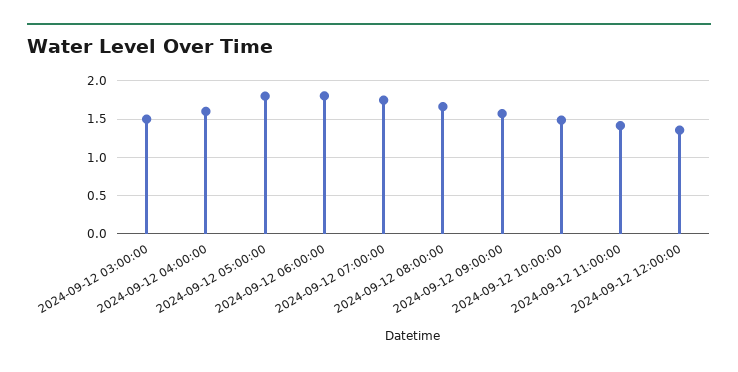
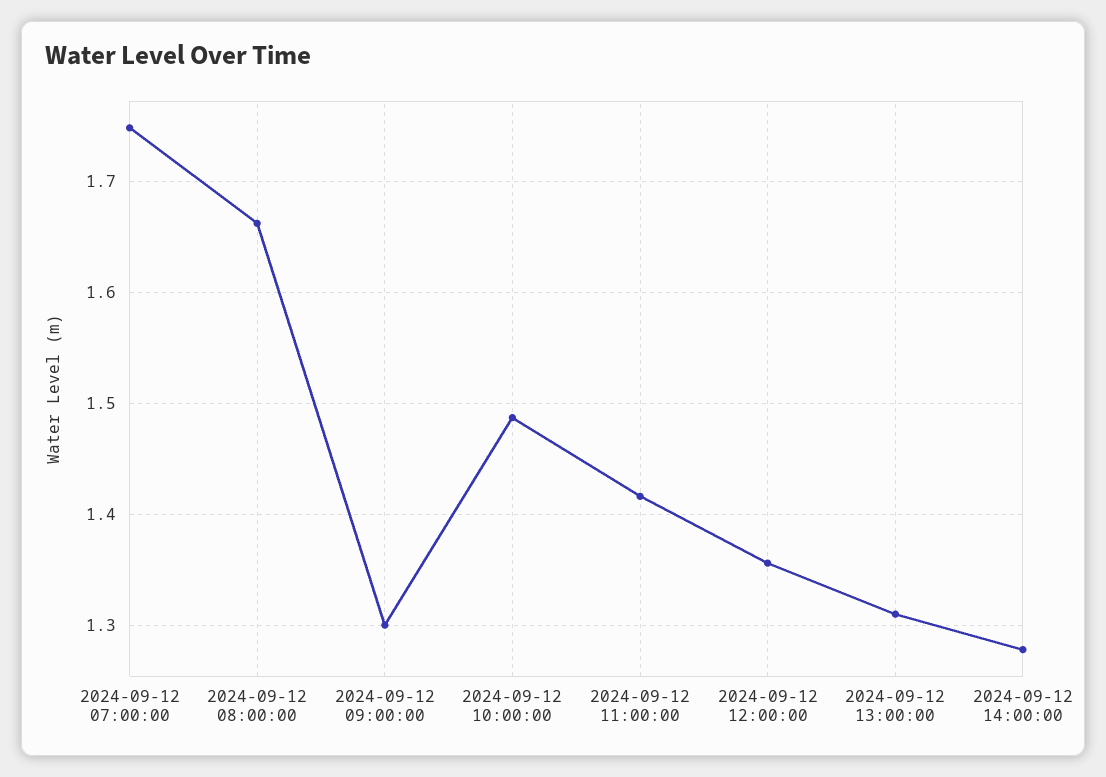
2024-09-12 03:00:00: 1.5 -> none
2024-09-12 04:00:00: 1.6 -> none
2024-09-12 05:00:00: 1.8 -> none
2024-09-12 06:00:00: 1.8 -> none
2024-09-12 09:00:00: 1.6 -> 1.3
2024-09-12 13:00:00: none -> 1.31
2024-09-12 14:00:00: none -> 1.28

